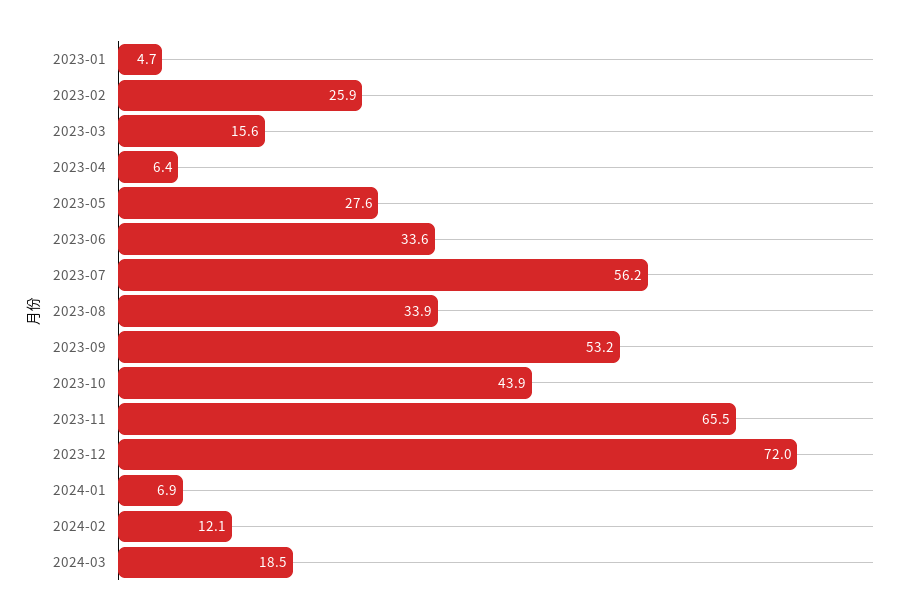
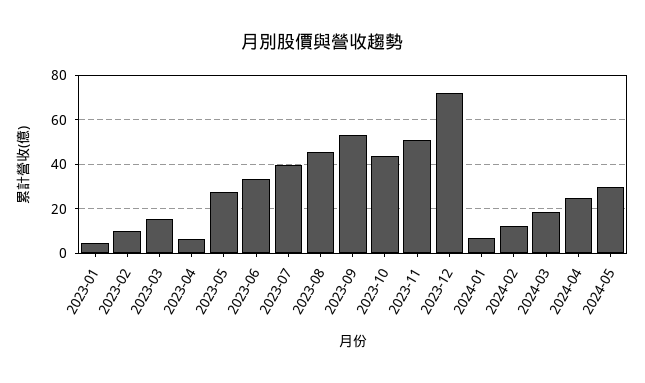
2023-02: 25.9 -> 10
2023-07: 56.2 -> 40
2023-08: 33.9 -> 45
2023-11: 65.5 -> 50
2024-04: none -> 25
2024-05: none -> 30

